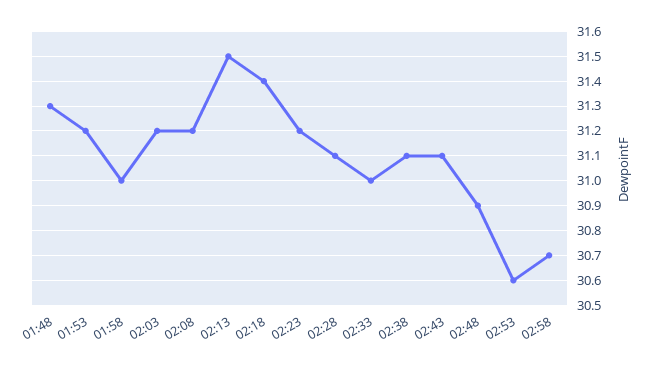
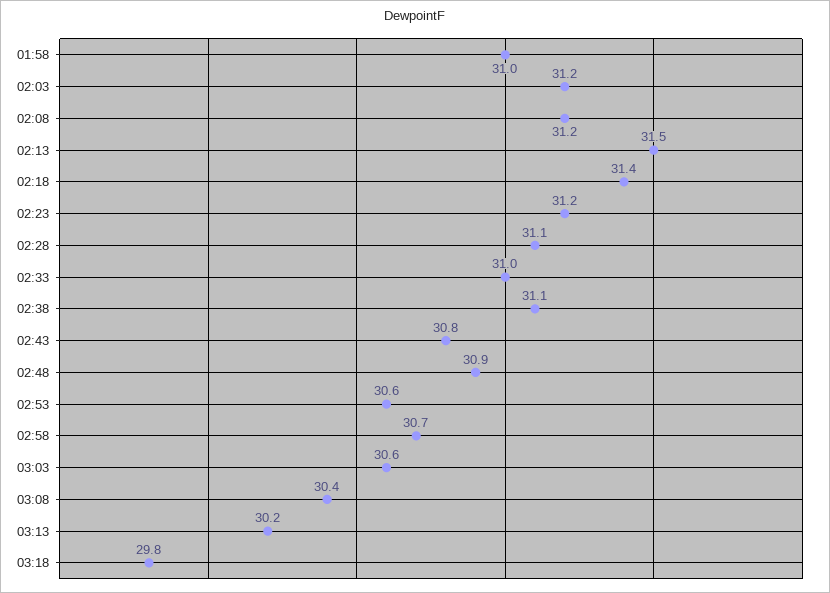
01:48: 31.3 -> none
01:53: 31.2 -> none
02:43: 31.1 -> 30.8
03:03: none -> 30.6
03:08: none -> 30.4
03:13: none -> 30.2
03:18: none -> 29.8

